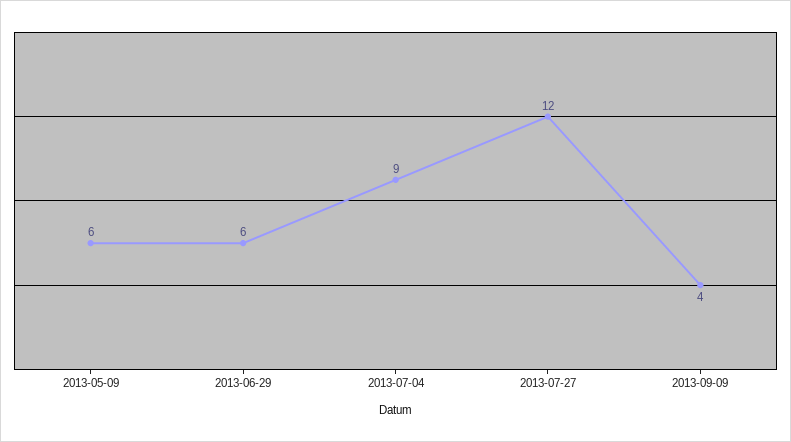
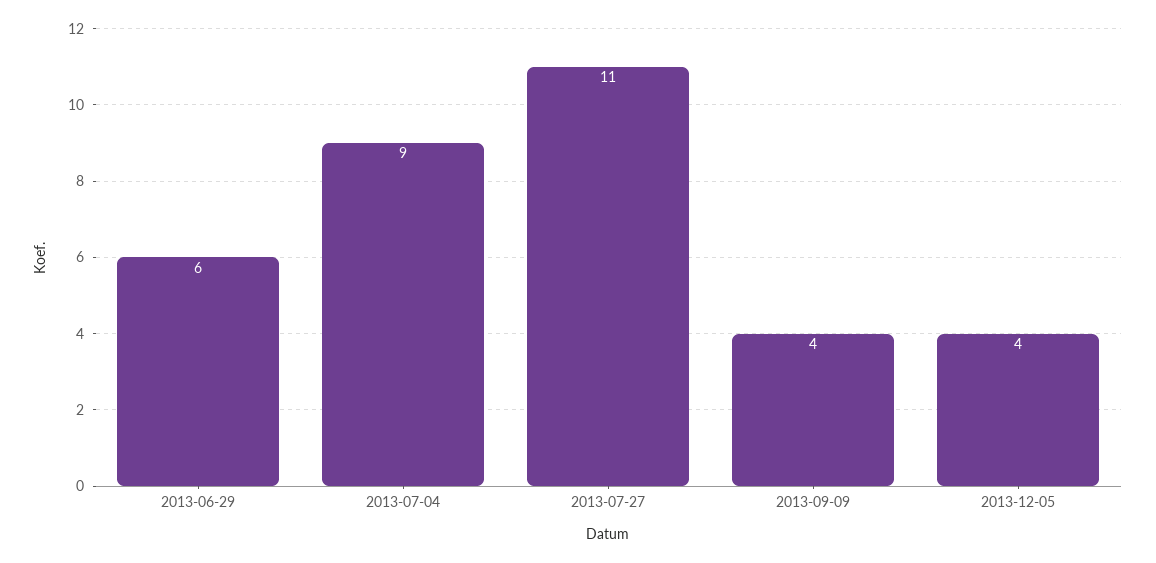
2013-05-09: 6 -> none
2013-07-27: 12 -> 11
2013-12-05: none -> 4

